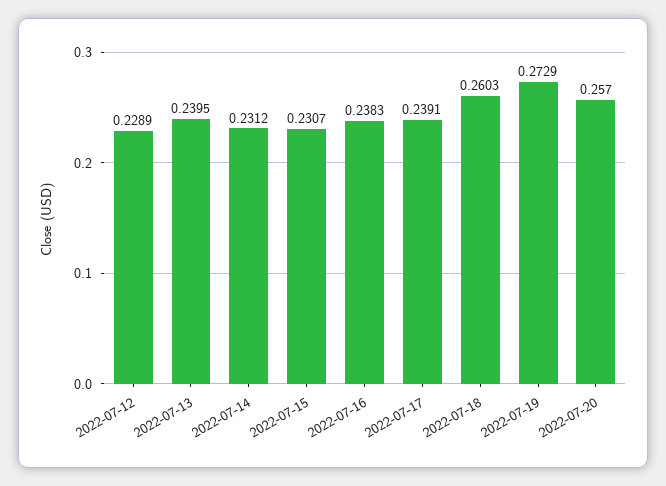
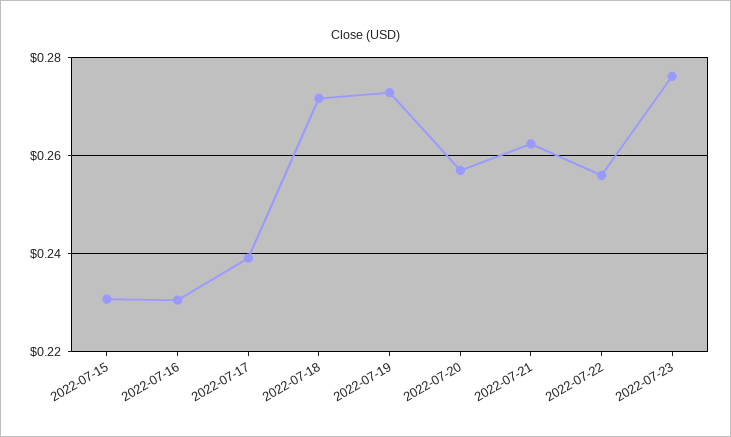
2022-07-12: 0.2289 -> none
2022-07-13: 0.2395 -> none
2022-07-14: 0.2312 -> none
2022-07-16: 0.2383 -> 0.23
2022-07-18: 0.2603 -> 0.272
2022-07-21: none -> 0.262
2022-07-22: none -> 0.256
2022-07-23: none -> 0.276

